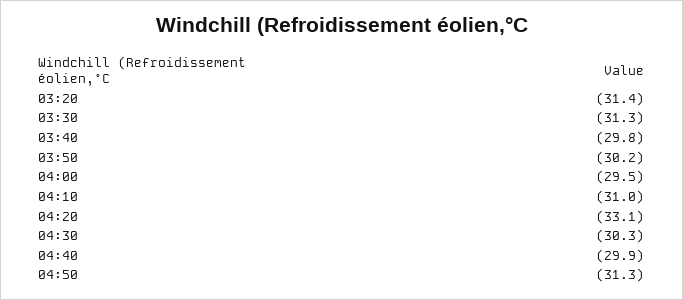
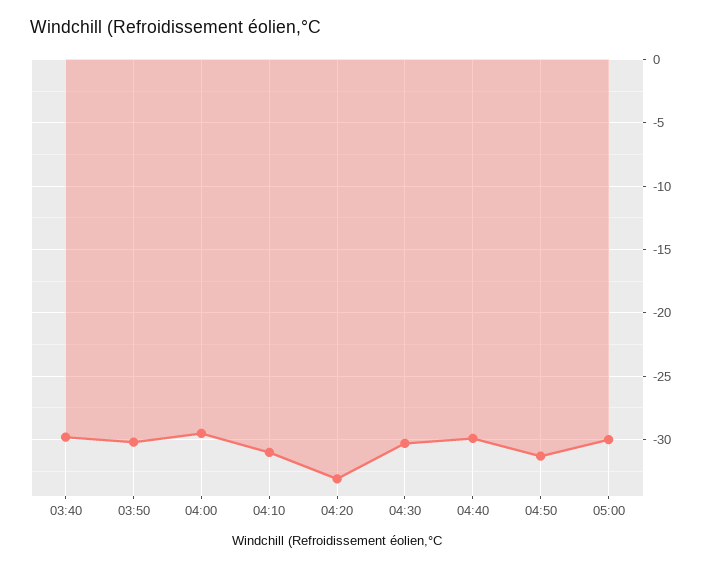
03:20: -31.4 -> none
03:30: -31.3 -> none
05:00: none -> -30

